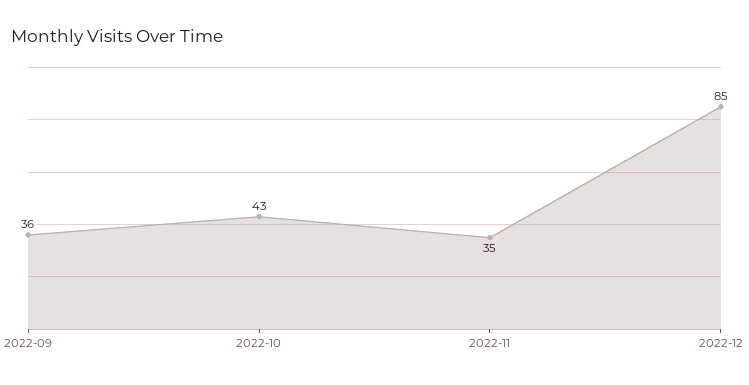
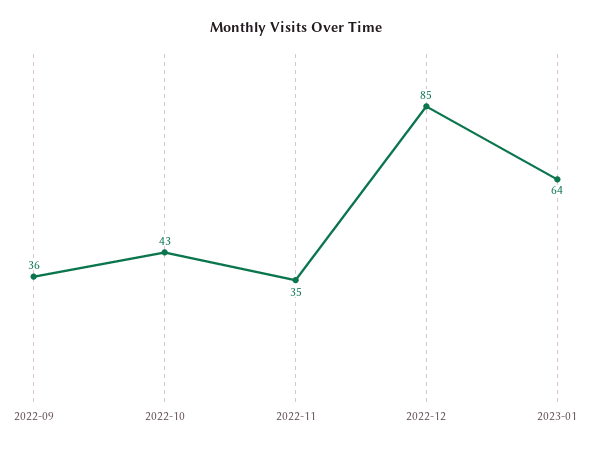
2023-01: none -> 64

